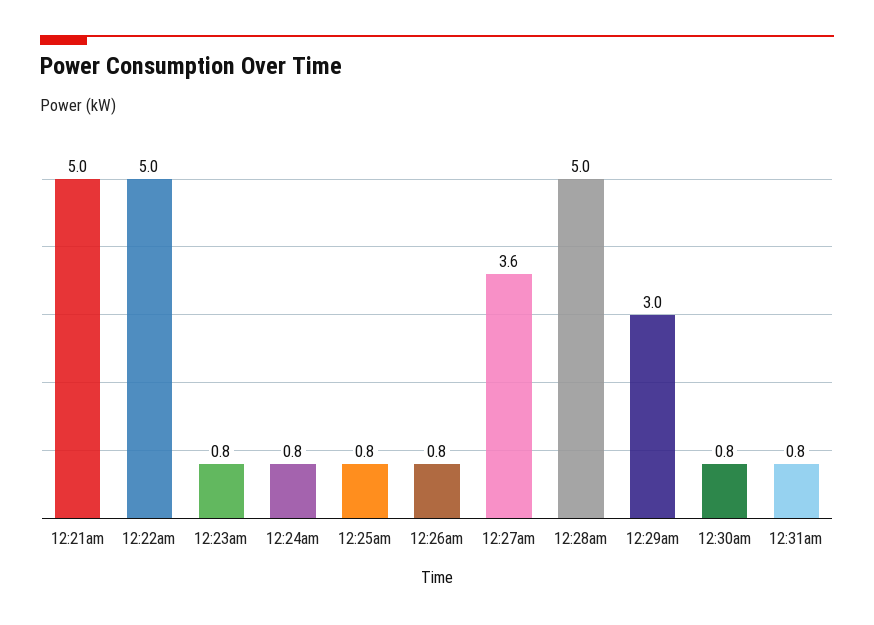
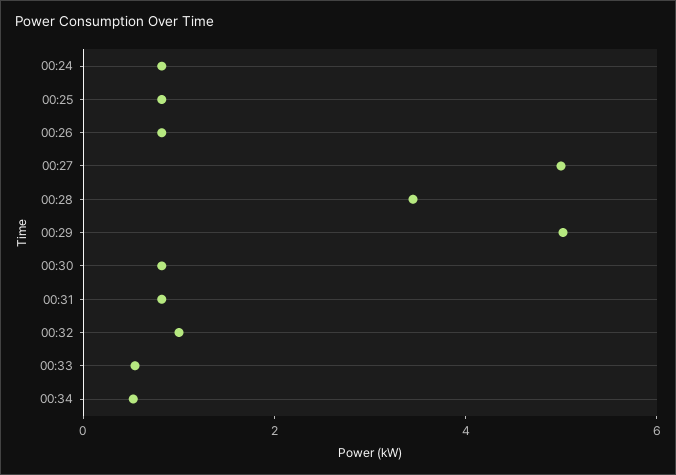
12:21am: 5 -> none
12:22am: 5 -> none
12:23am: 0.8 -> none
12:27am: 3.6 -> 5
12:28am: 5 -> 3.5
12:29am: 3 -> 5
00:32: none -> 1
00:33: none -> 0.5
00:34: none -> 0.5

